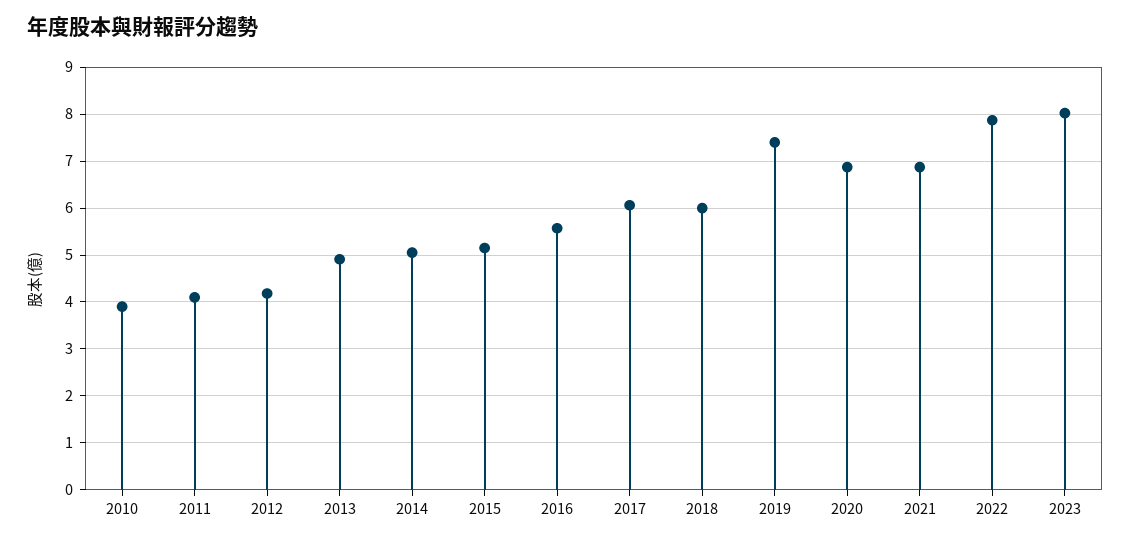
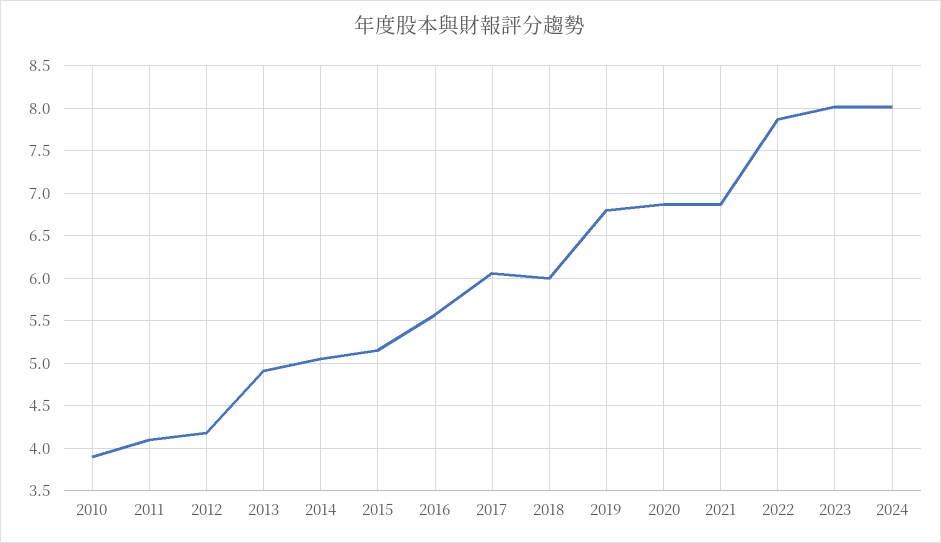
2019: 7.4 -> 6.8
2024: none -> 8

